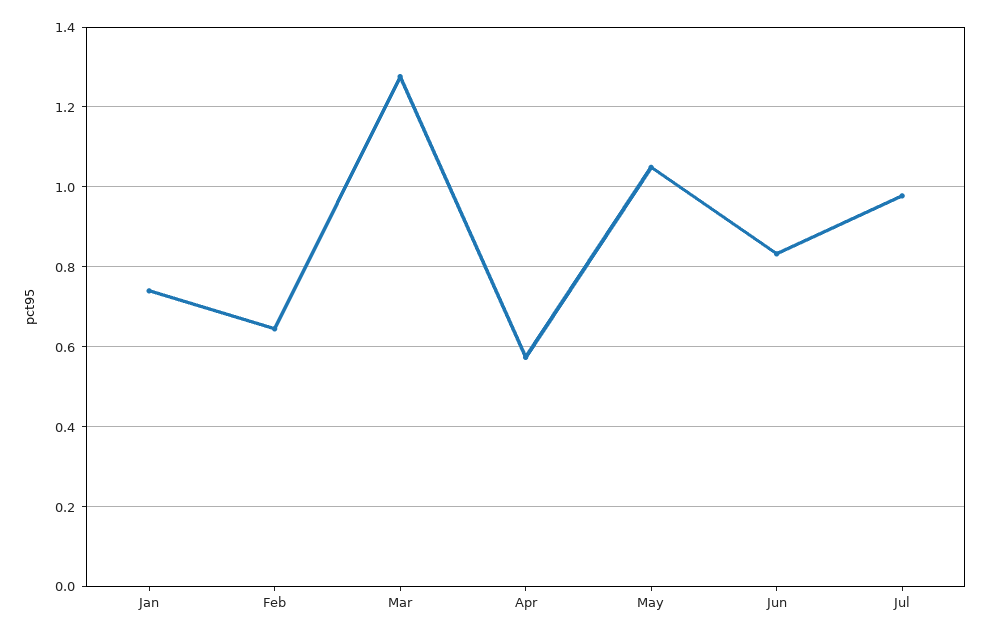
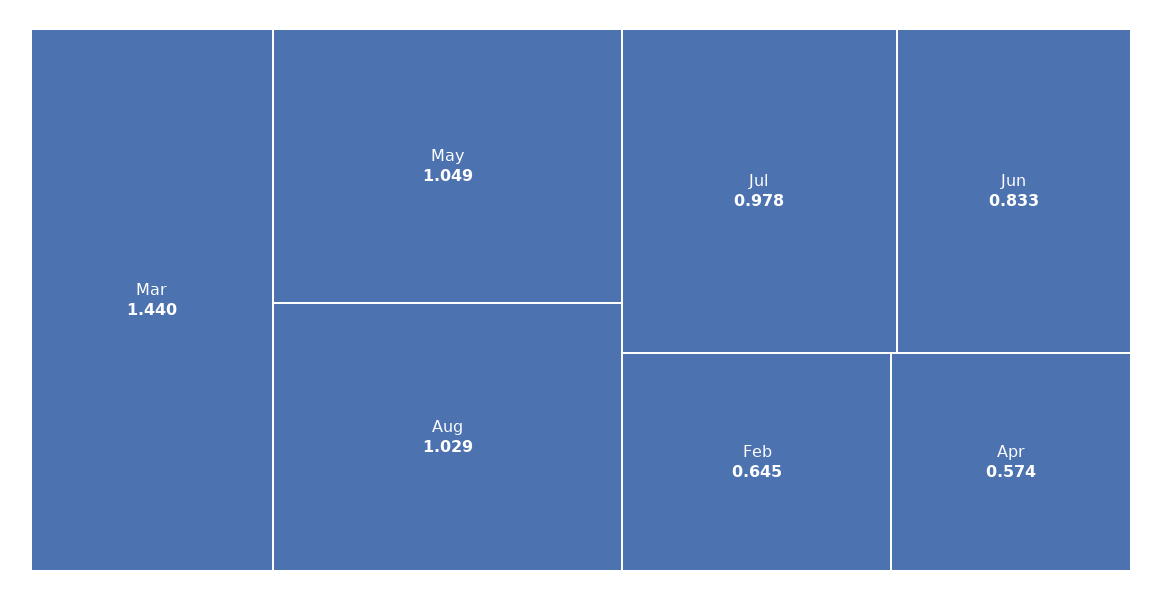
Jan: 0.74 -> none
Mar: 1.28 -> 1.44
Aug: none -> 1.029

